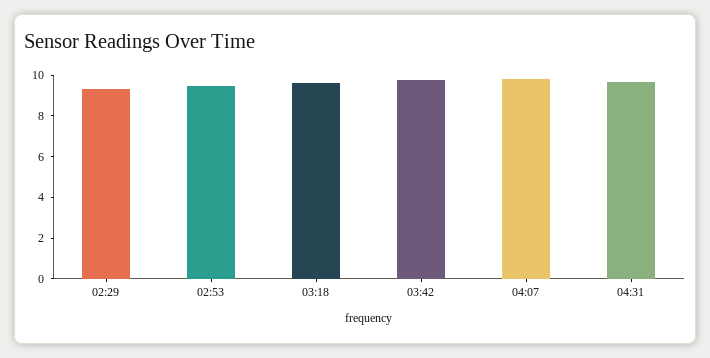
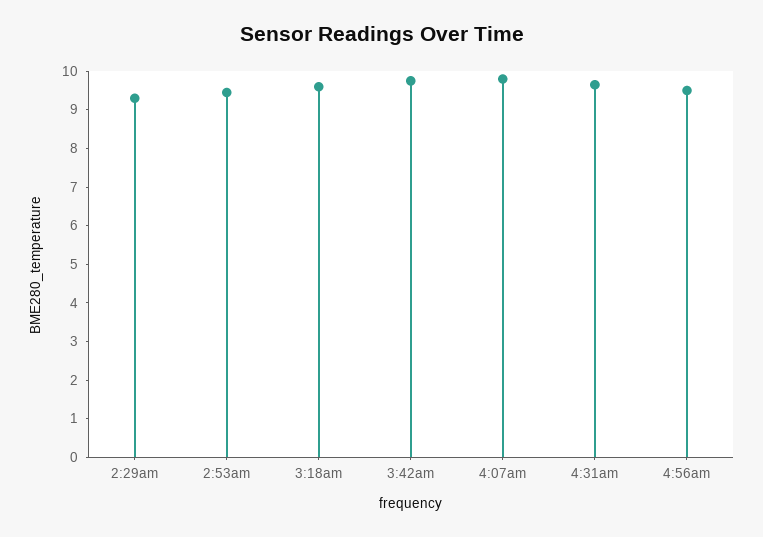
4:56am: none -> 9.5

